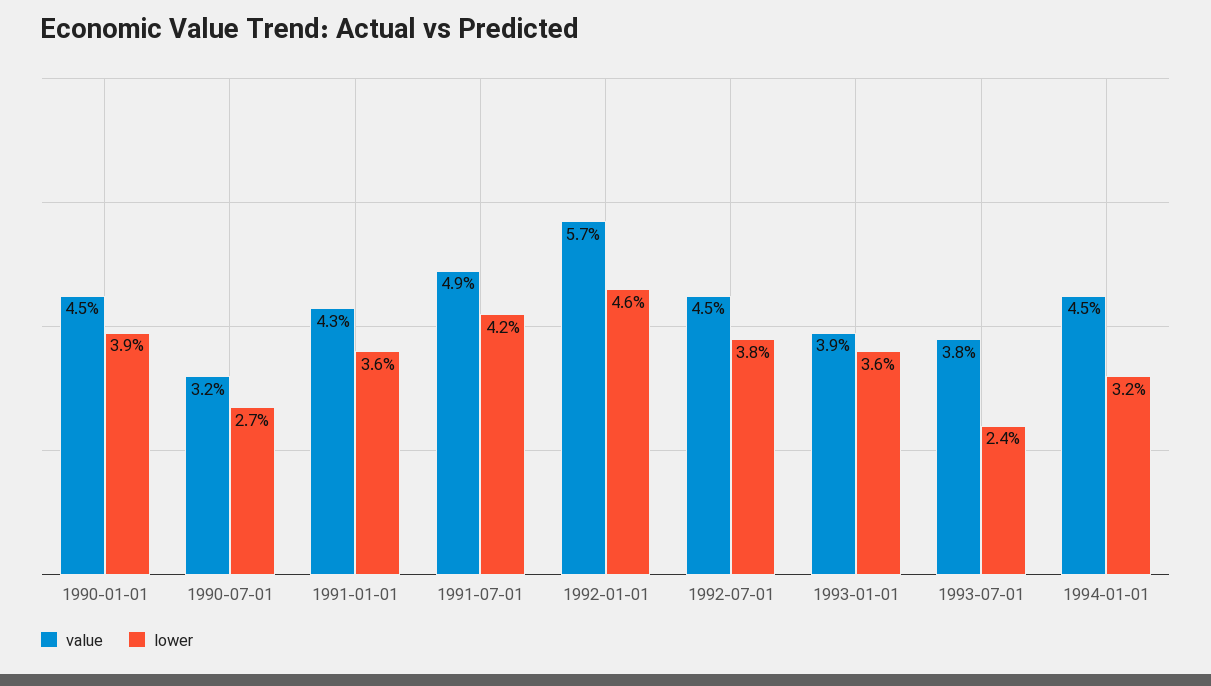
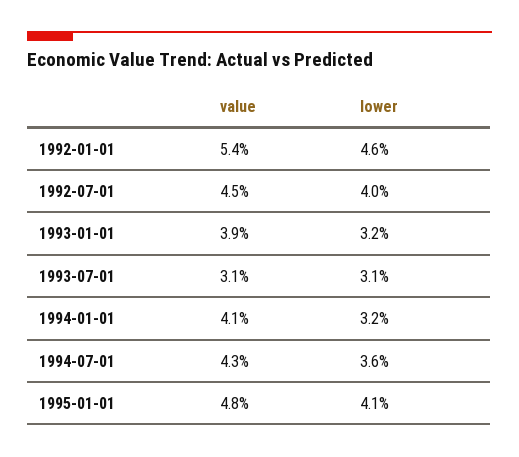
value, 1990-01-01: 4.5 -> none
lower, 1990-01-01: 3.9 -> none
value, 1990-07-01: 3.2 -> none
lower, 1990-07-01: 2.7 -> none
value, 1991-01-01: 4.3 -> none
lower, 1991-01-01: 3.6 -> none
value, 1991-07-01: 4.9 -> none
lower, 1991-07-01: 4.2 -> none
value, 1992-01-01: 5.7 -> 5.4
lower, 1992-07-01: 3.8 -> 4
lower, 1993-01-01: 3.6 -> 3.2
value, 1993-07-01: 3.8 -> 3.1
lower, 1993-07-01: 2.4 -> 3.1
value, 1994-01-01: 4.5 -> 4.1
value, 1994-07-01: none -> 4.3
lower, 1994-07-01: none -> 3.6
value, 1995-01-01: none -> 4.8
lower, 1995-01-01: none -> 4.1

